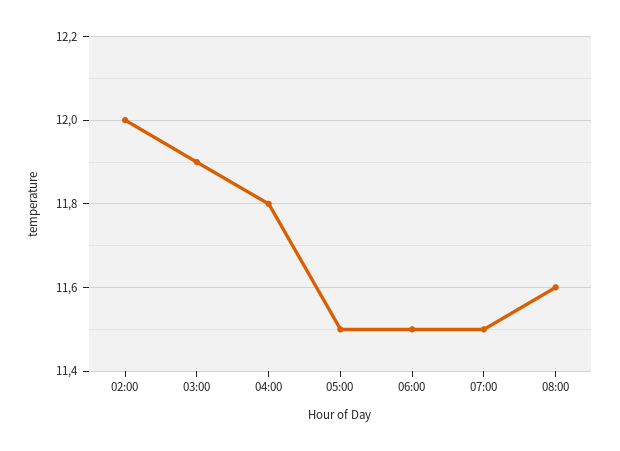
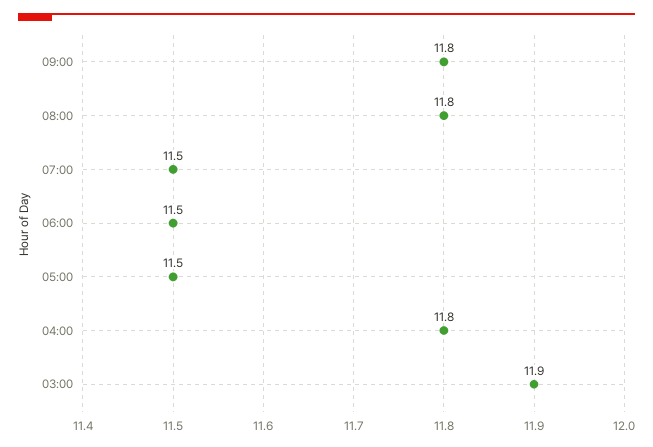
02:00: 12 -> none
08:00: 11.6 -> 11.8
09:00: none -> 11.8

